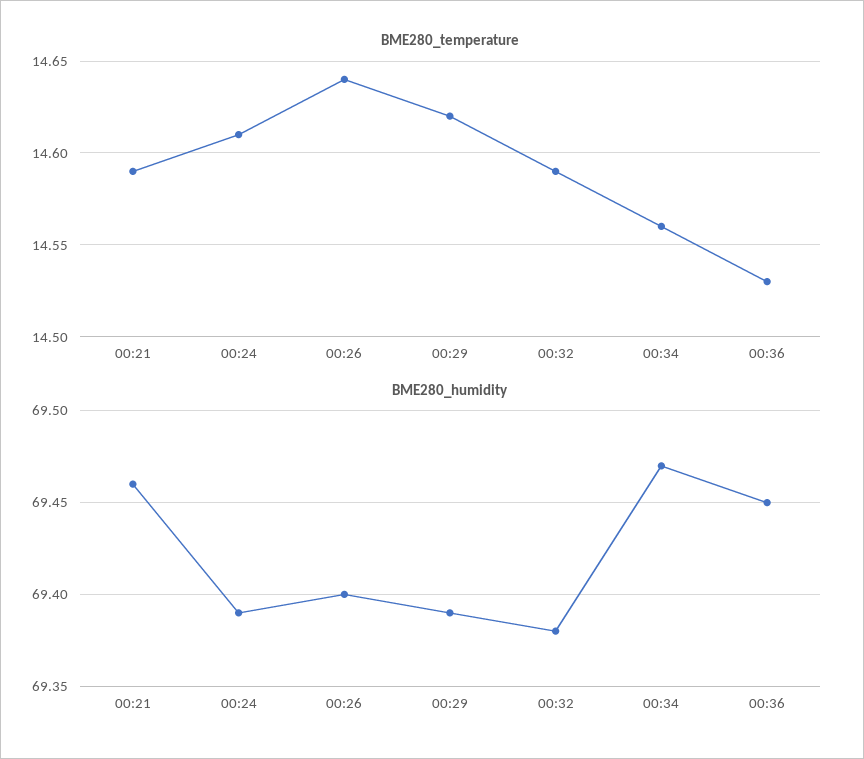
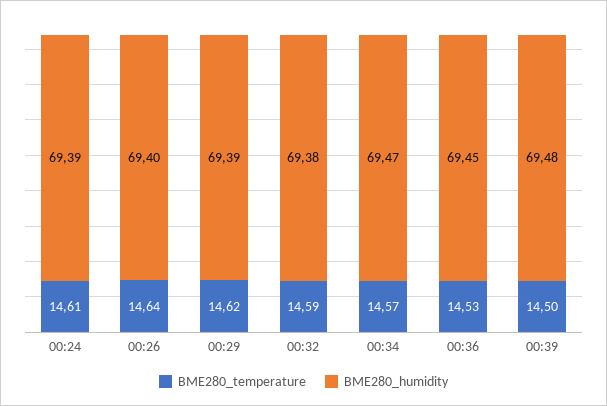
BME280_temperature, 00:21: 14.59 -> none
BME280_temperature, 00:34: 14.56 -> 14.57
BME280_humidity, 00:21: 69.46 -> none
BME280_temperature, 00:39: none -> 14.5
BME280_humidity, 00:39: none -> 69.48

